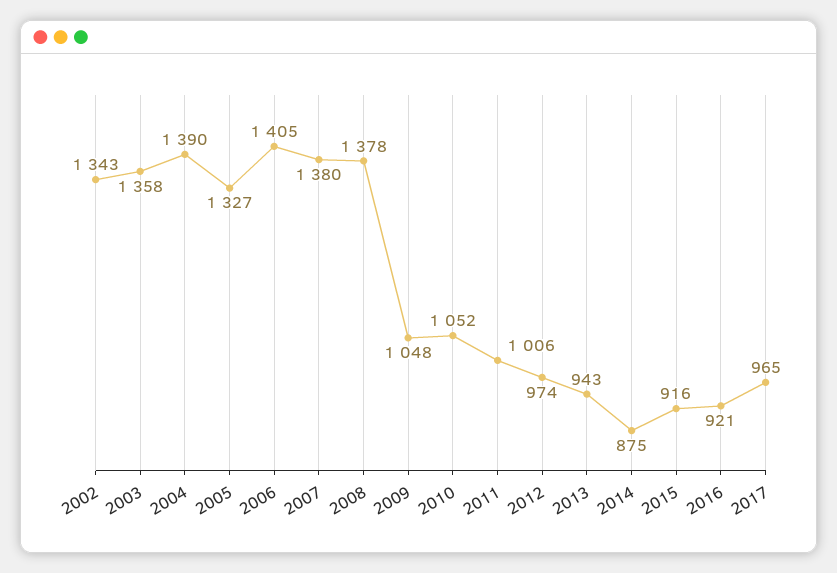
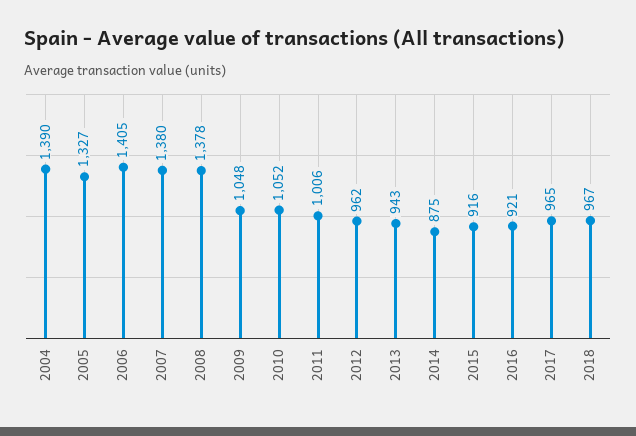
2002: 1343 -> none
2003: 1358 -> none
2012: 974 -> 962
2018: none -> 967

